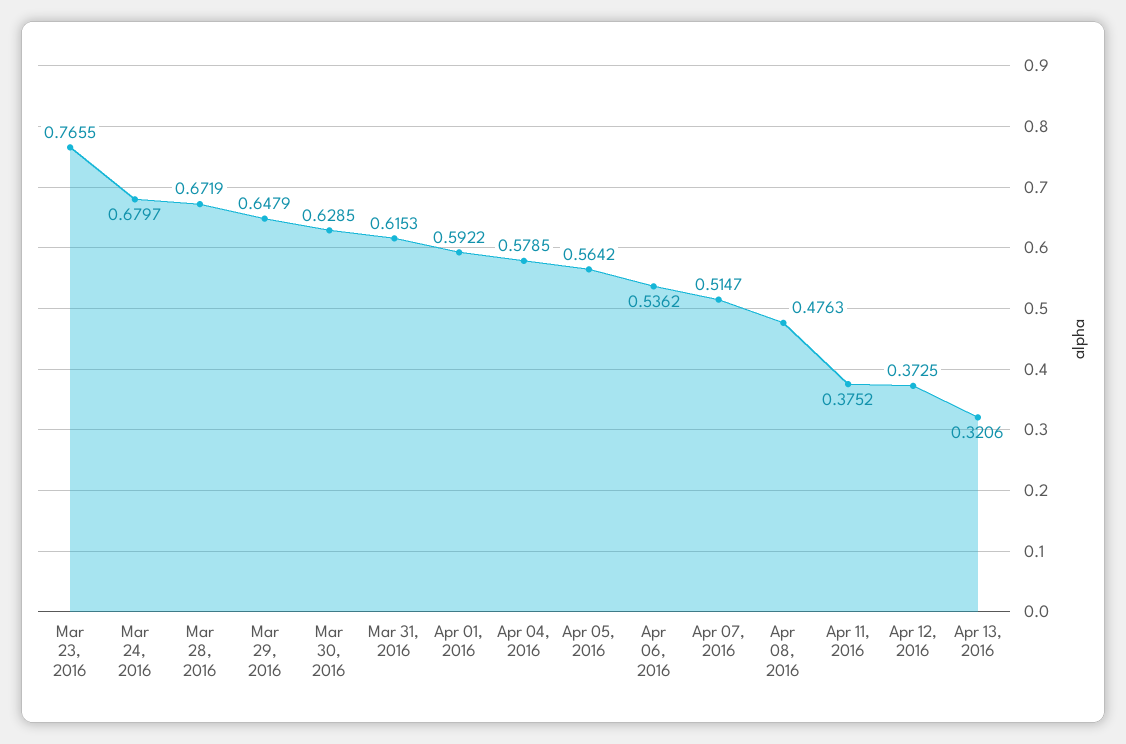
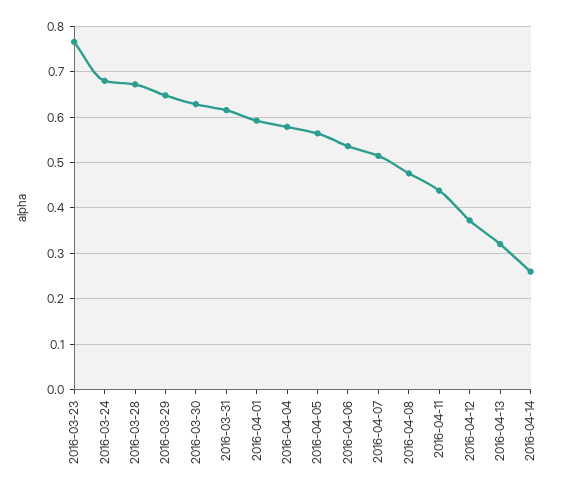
Apr 11, 2016: 0.3752 -> 0.44
2016-04-14: none -> 0.26

